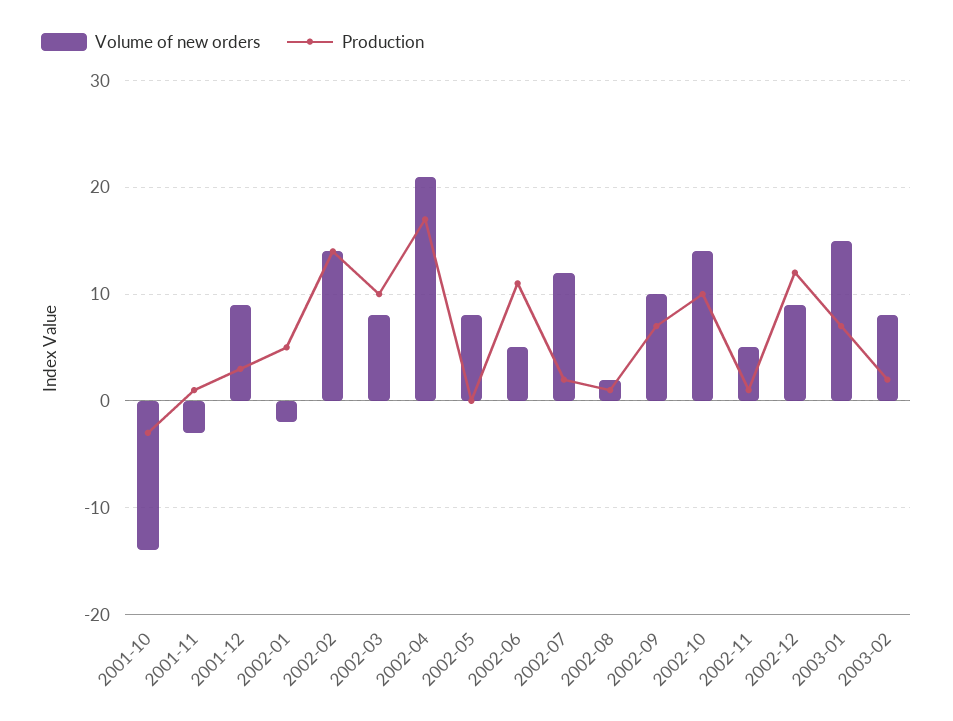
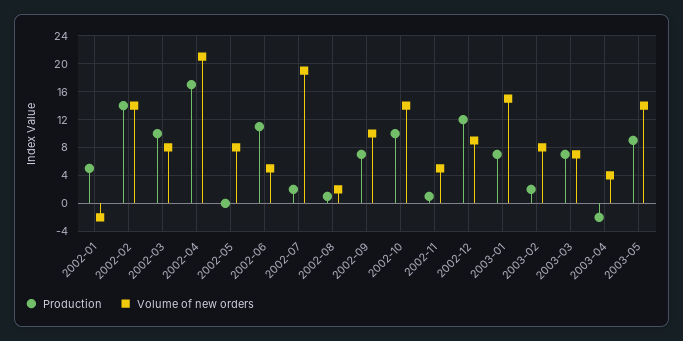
Volume of new orders, 2001-10: -14 -> none
Production, 2001-10: -3 -> none
Volume of new orders, 2001-11: -3 -> none
Production, 2001-11: 1 -> none
Volume of new orders, 2001-12: 9 -> none
Production, 2001-12: 3 -> none
Volume of new orders, 2002-07: 12 -> 19
Production, 2003-03: none -> 7
Volume of new orders, 2003-03: none -> 7
Production, 2003-04: none -> -2
Volume of new orders, 2003-04: none -> 4
Production, 2003-05: none -> 9
Volume of new orders, 2003-05: none -> 14

